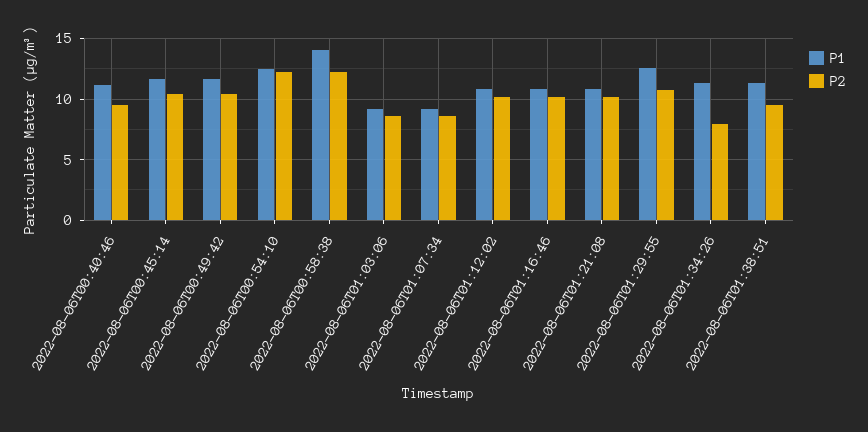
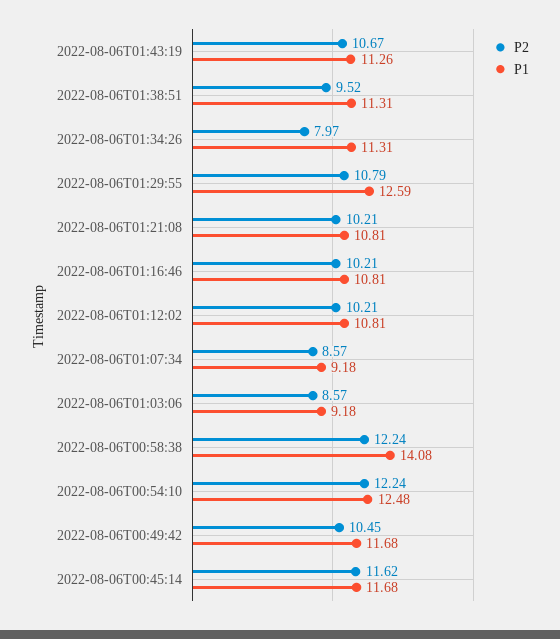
P1, 2022-08-06T00:40:46: 11 -> none
P2, 2022-08-06T00:40:46: 9.5 -> none
P2, 2022-08-06T00:45:14: 10.5 -> 11.62
P2, 2022-08-06T01:43:19: none -> 10.67
P1, 2022-08-06T01:43:19: none -> 11.26

